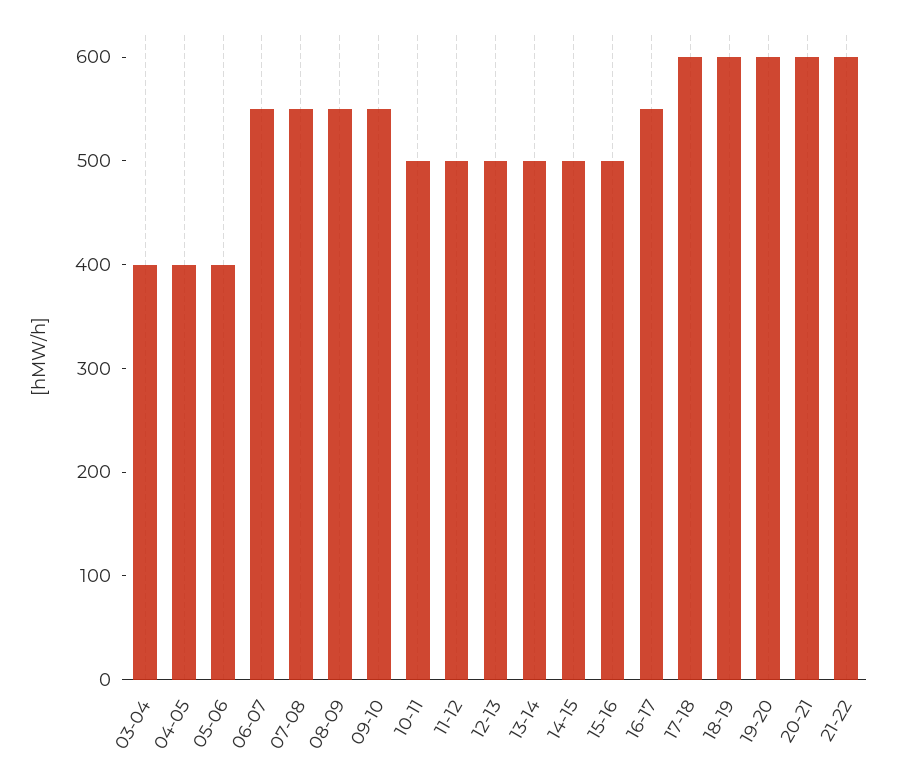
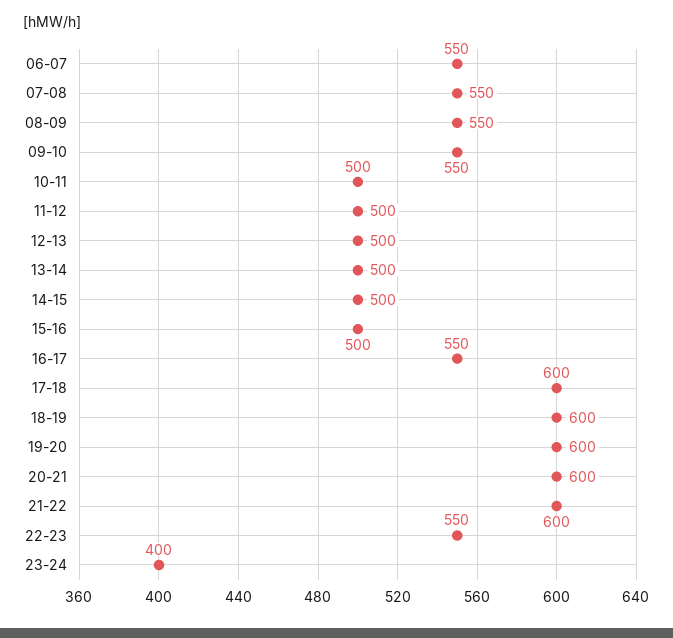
03-04: 400 -> none
04-05: 400 -> none
05-06: 400 -> none
22-23: none -> 550
23-24: none -> 400

